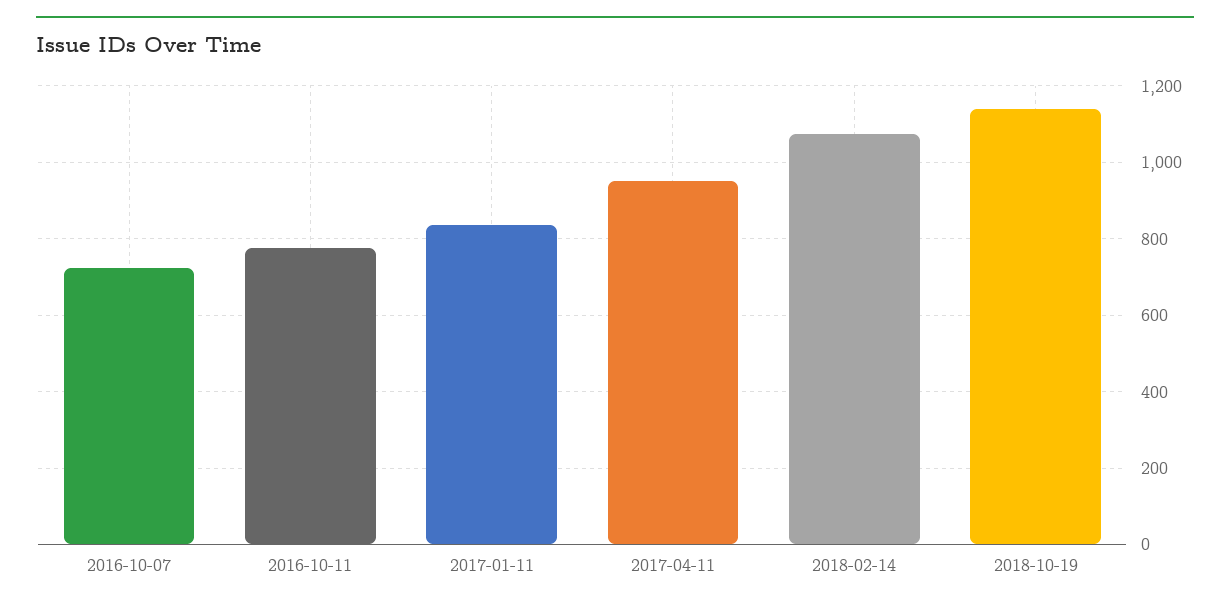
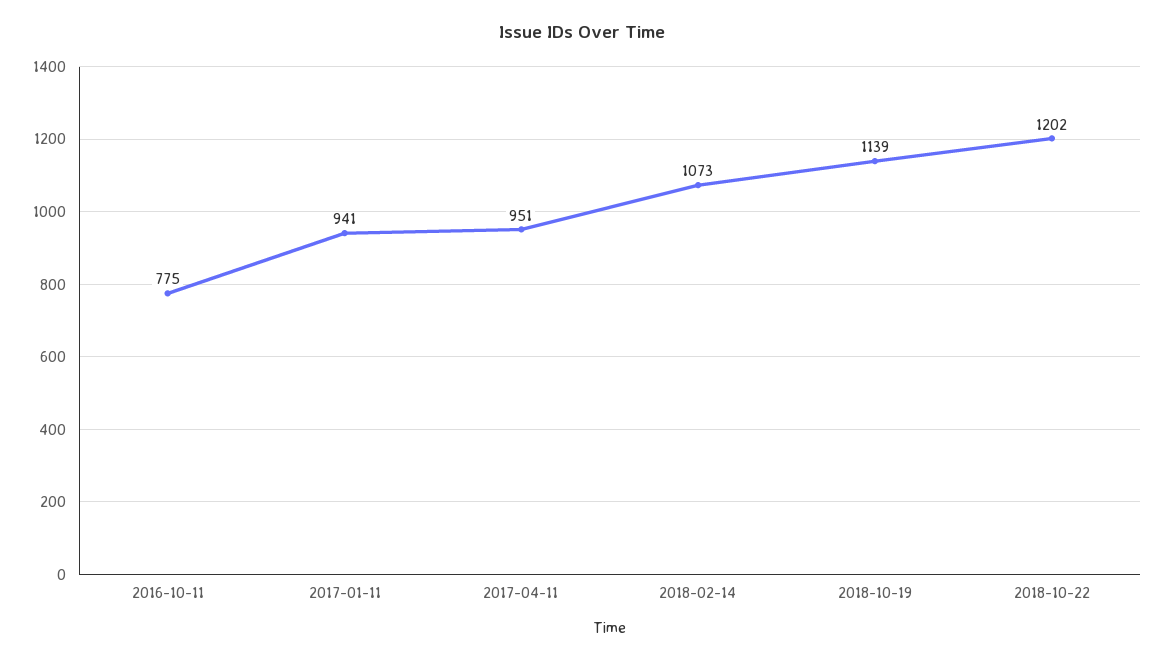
2016-10-07: 720 -> none
2017-01-11: 840 -> 941
2018-10-22: none -> 1202

